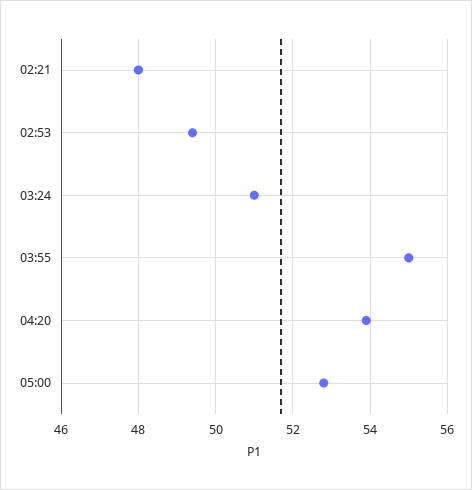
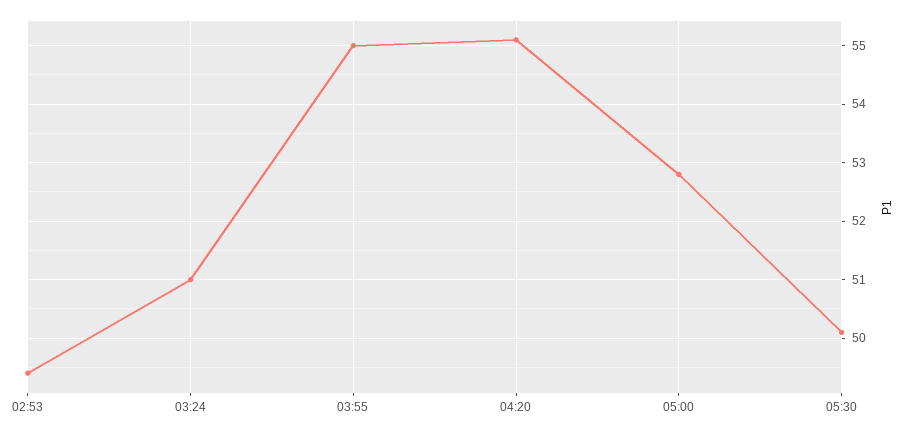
02:21: 48 -> none
04:20: 54 -> 55
05:30: none -> 50

